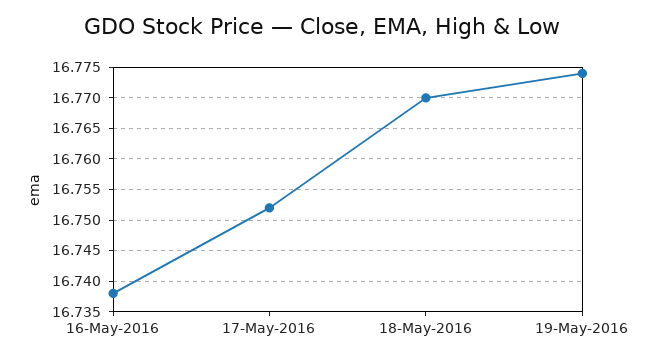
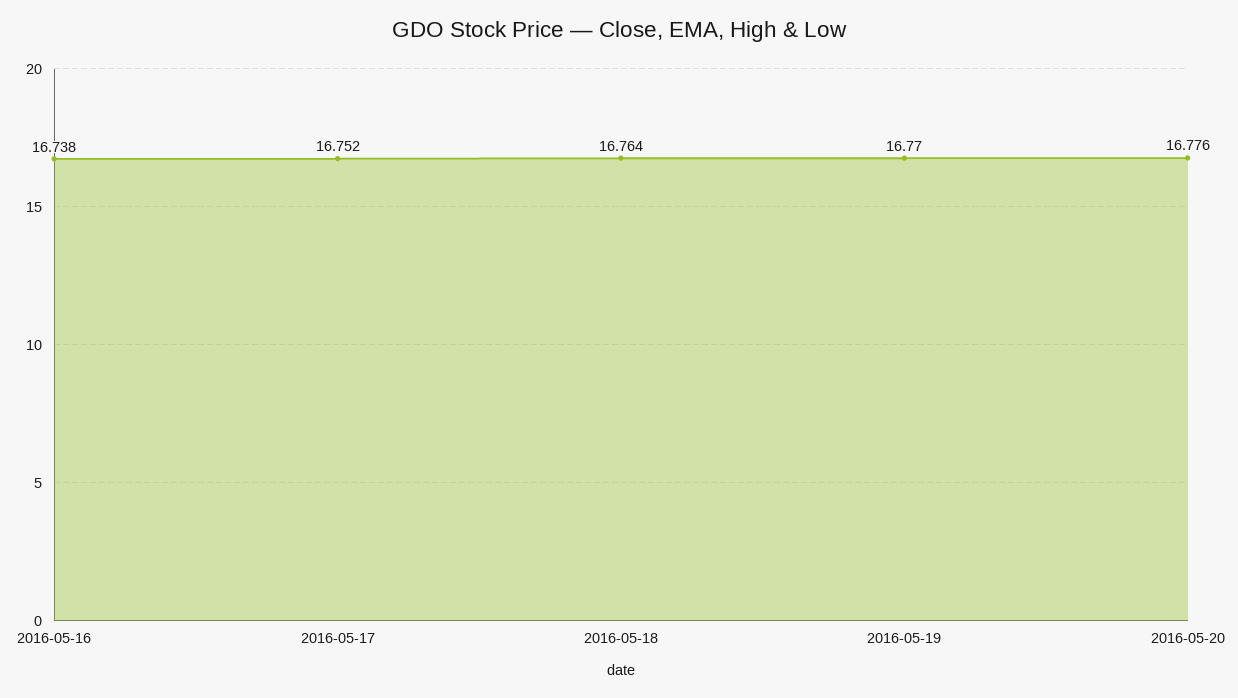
18-May-2016: 16.77 -> 16.764
19-May-2016: 16.774 -> 16.77
2016-05-20: none -> 16.776

